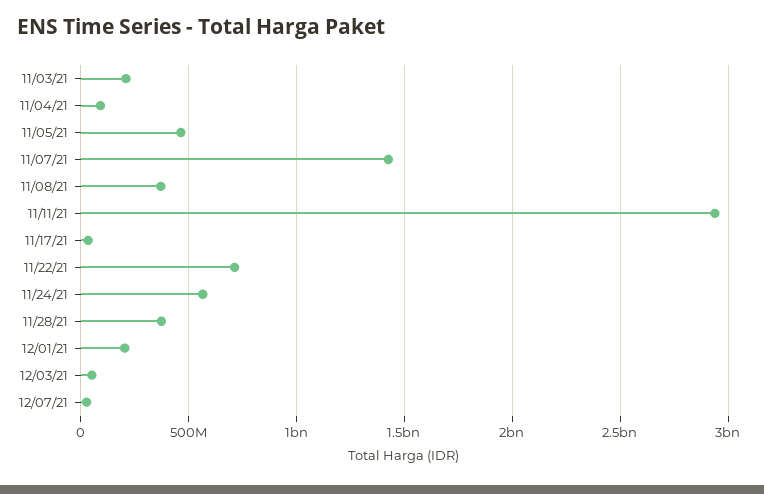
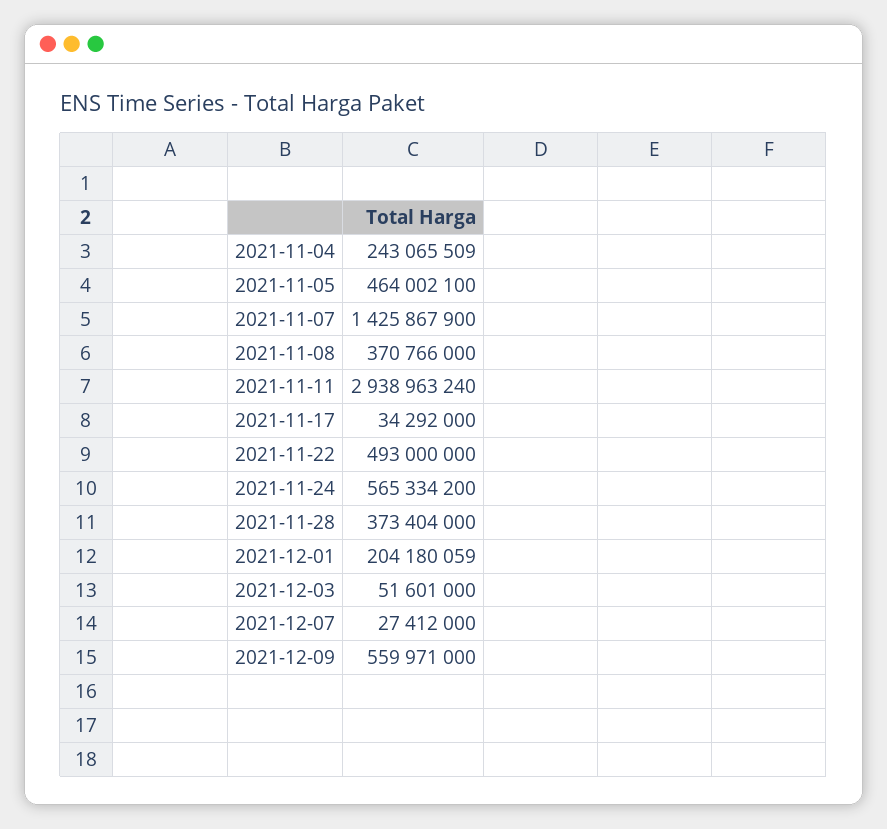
11/03/21: 200000000 -> none
11/04/21: 100000000 -> 243065509
11/22/21: 700000000 -> 493000000
2021-12-09: none -> 559971000

